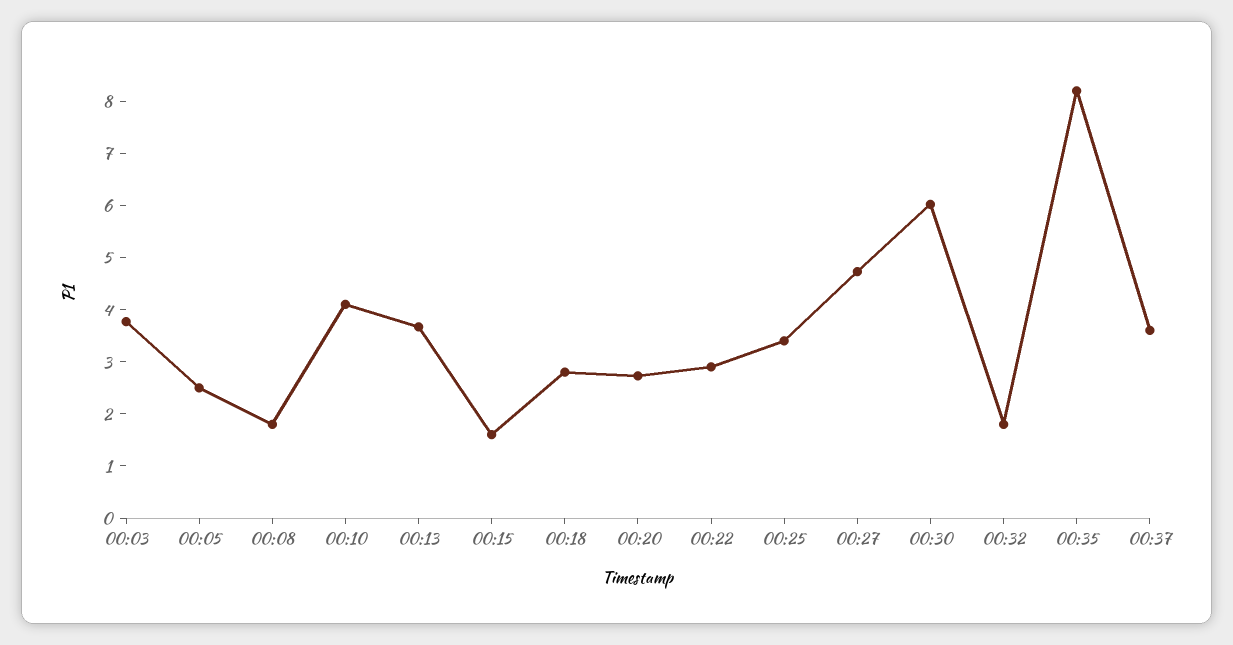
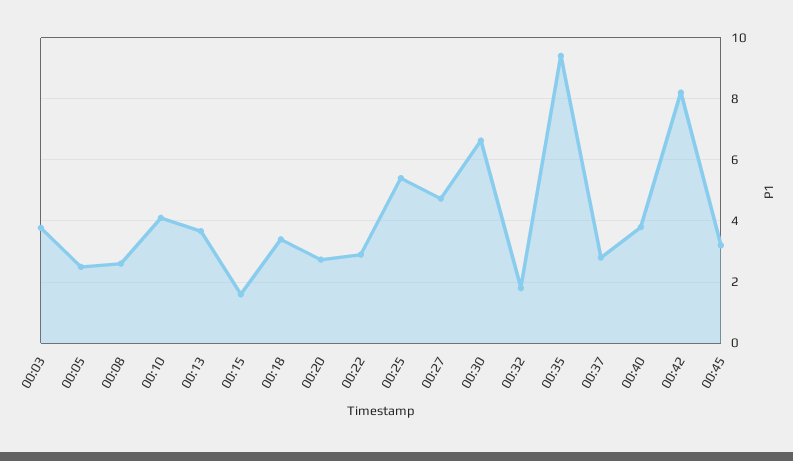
00:08: 1.8 -> 2.6
00:18: 2.8 -> 3.4
00:25: 3.4 -> 5.4
00:30: 6 -> 6.6
00:35: 8.2 -> 9.4
00:37: 3.6 -> 2.8
00:40: none -> 3.8
00:42: none -> 8.2
00:45: none -> 3.2

